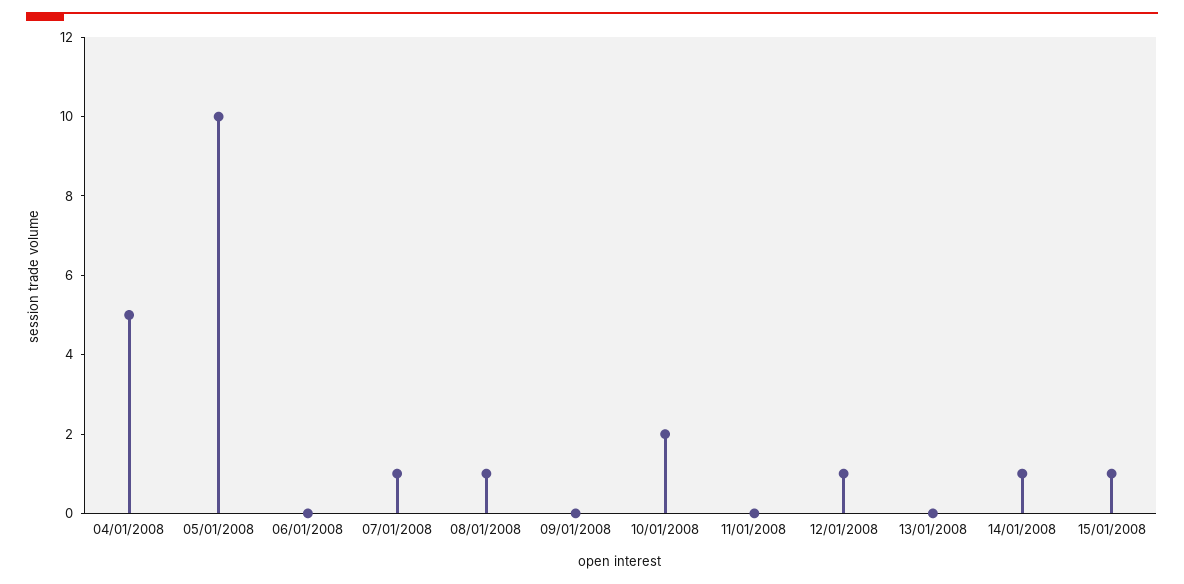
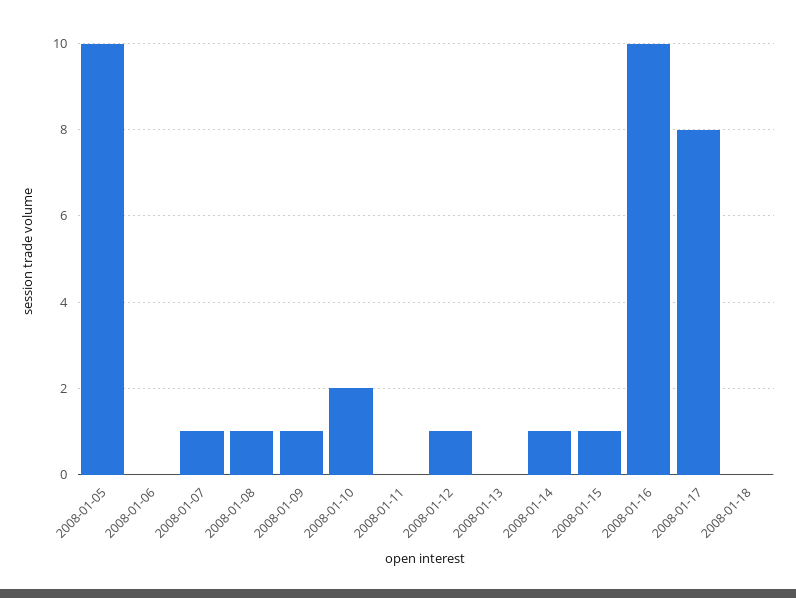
04/01/2008: 5 -> none
09/01/2008: 0 -> 1
2008-01-16: none -> 10
2008-01-17: none -> 8
2008-01-18: none -> 0

